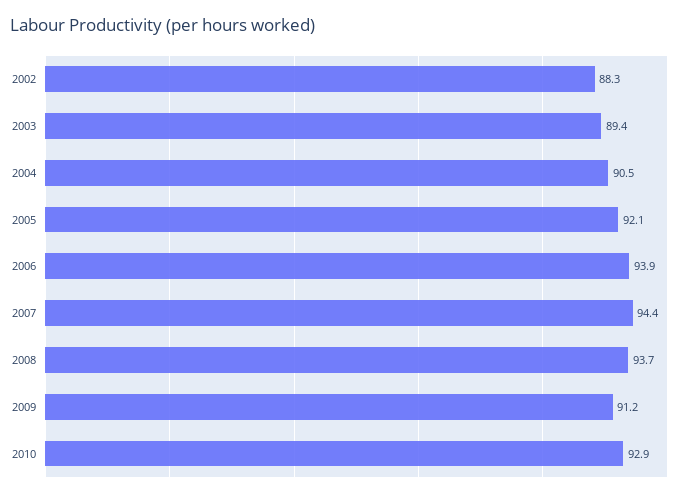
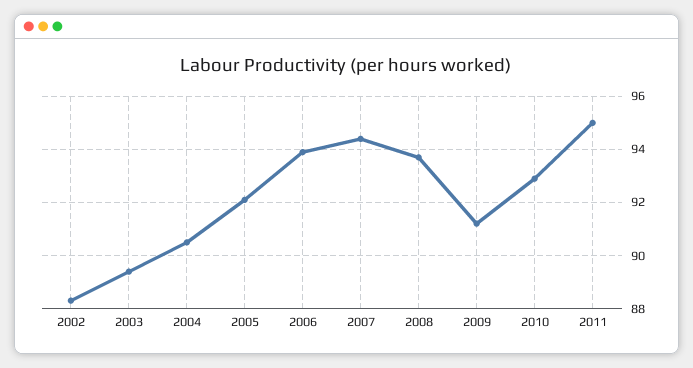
2011: none -> 95

